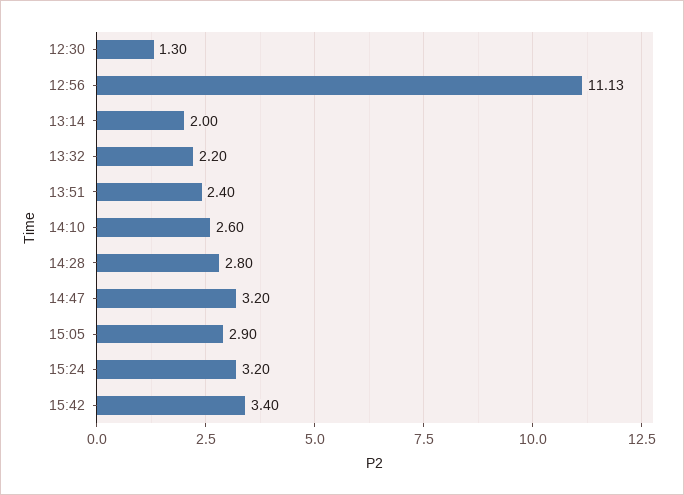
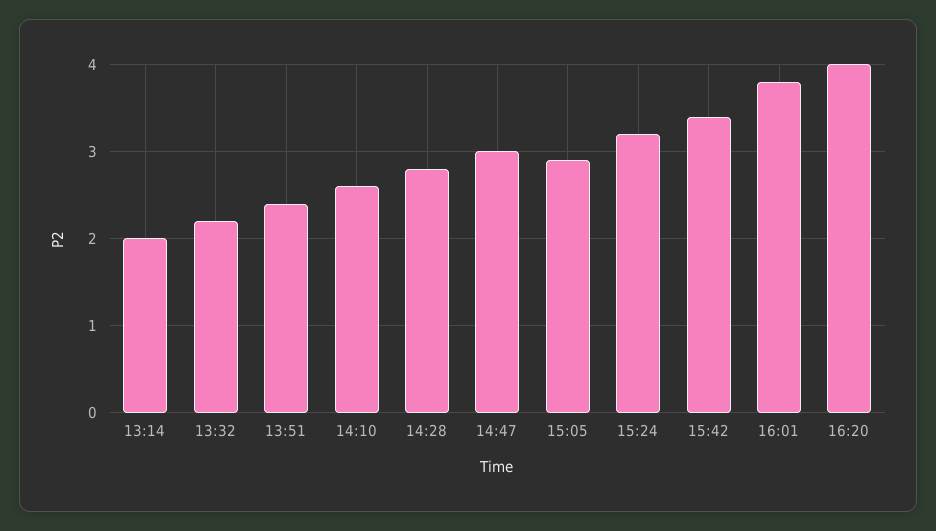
12:30: 1.3 -> none
12:56: 11.13 -> none
14:47: 3.2 -> 3
16:01: none -> 3.8
16:20: none -> 4

